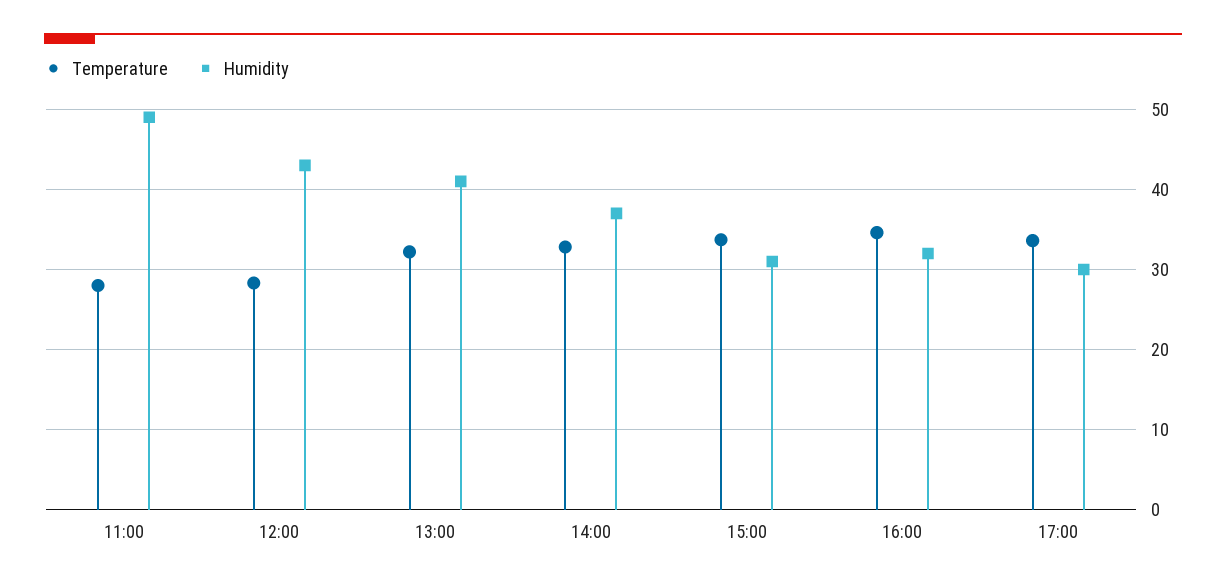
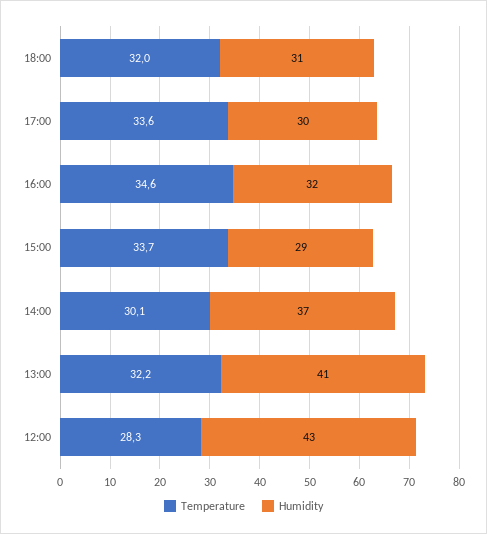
Temperature, 11:00: 28 -> none
Humidity, 11:00: 49 -> none
Temperature, 14:00: 33 -> 30.1
Humidity, 15:00: 31 -> 29
Temperature, 18:00: none -> 32
Humidity, 18:00: none -> 31

